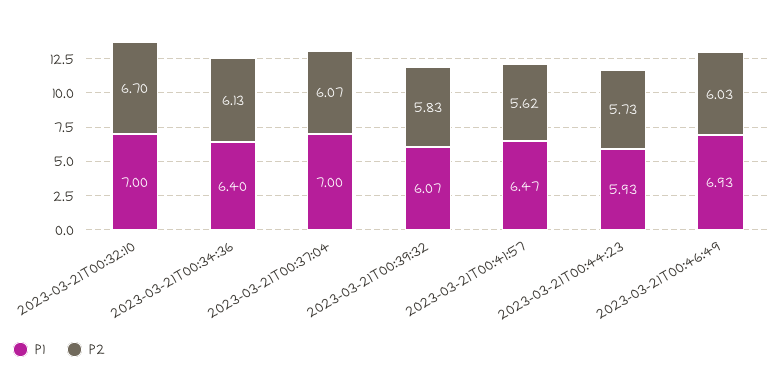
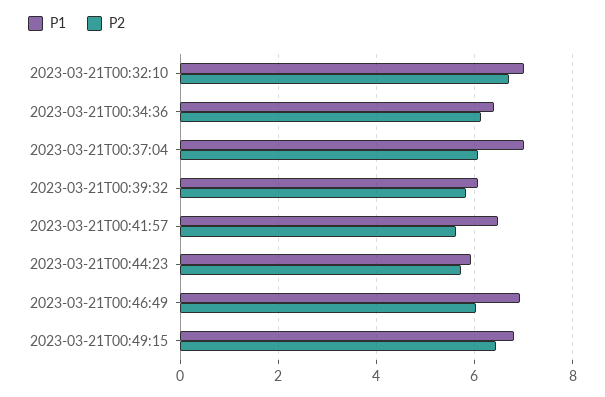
P1, 2023-03-21T00:49:15: none -> 6.8
P2, 2023-03-21T00:49:15: none -> 6.4

